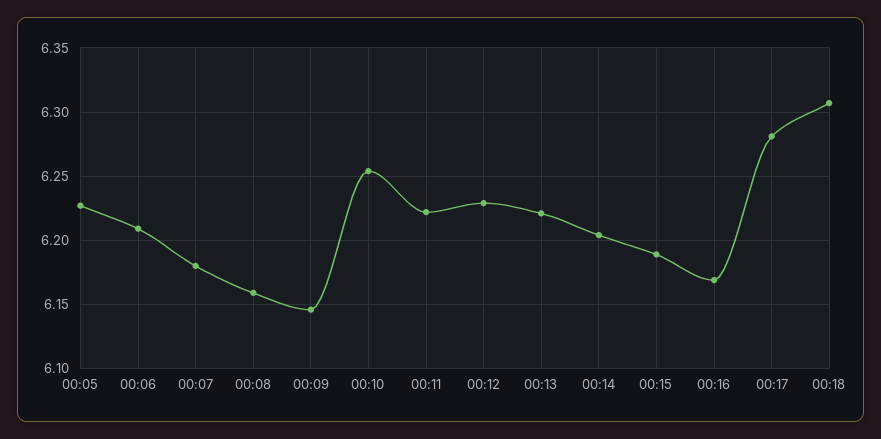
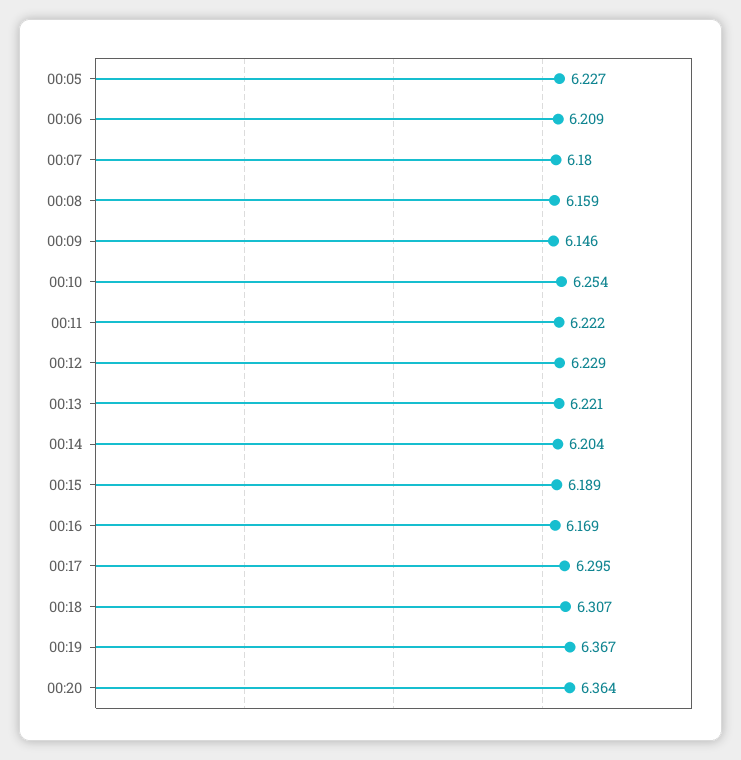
00:17: 6.28 -> 6.295
00:19: none -> 6.367
00:20: none -> 6.364

